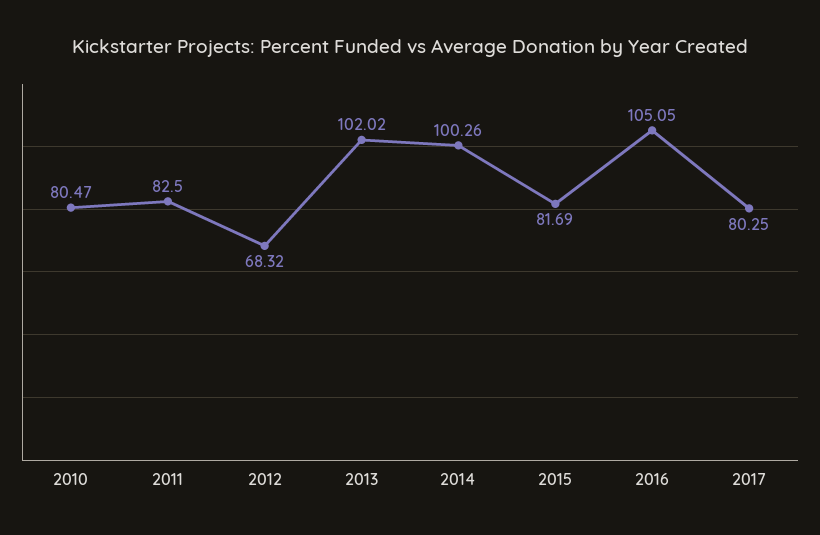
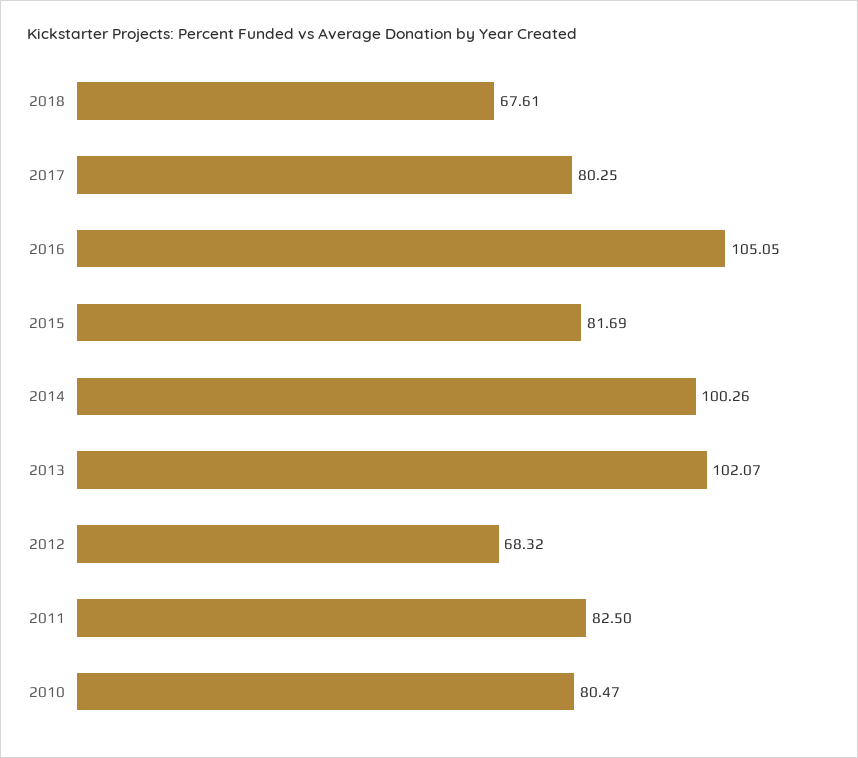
2013: 102.02 -> 102.07
2018: none -> 67.61

